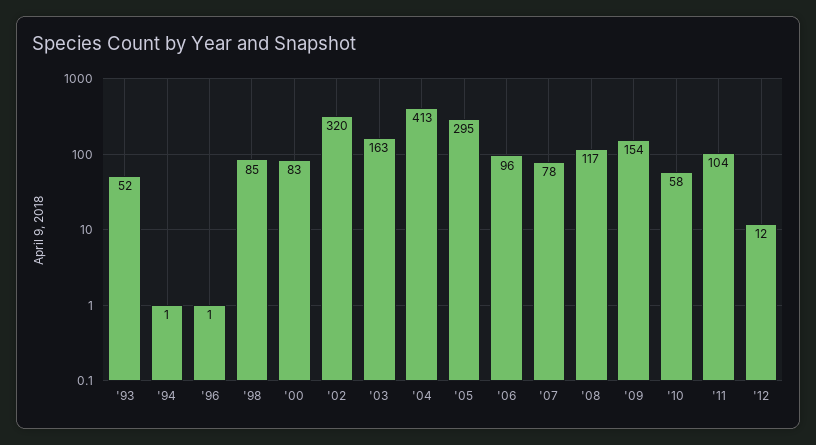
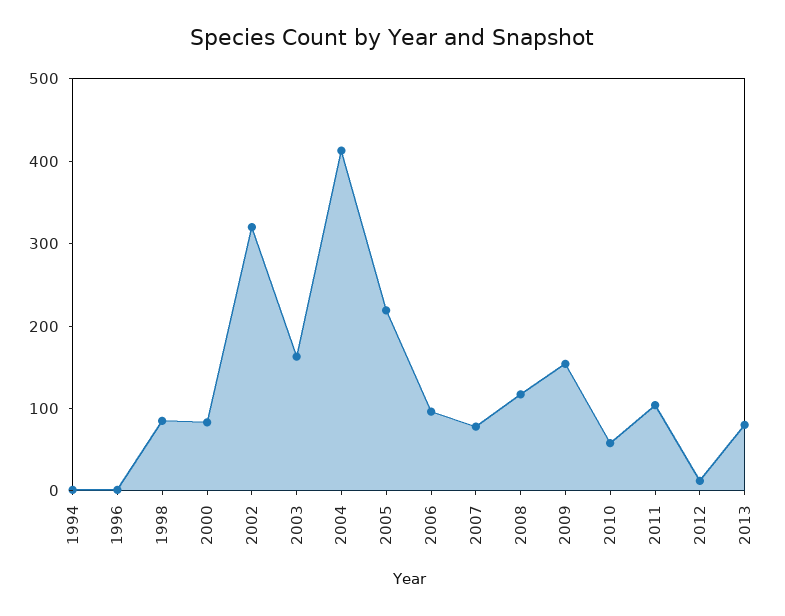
'93: 52 -> none
'05: 295 -> 220
2013: none -> 80

